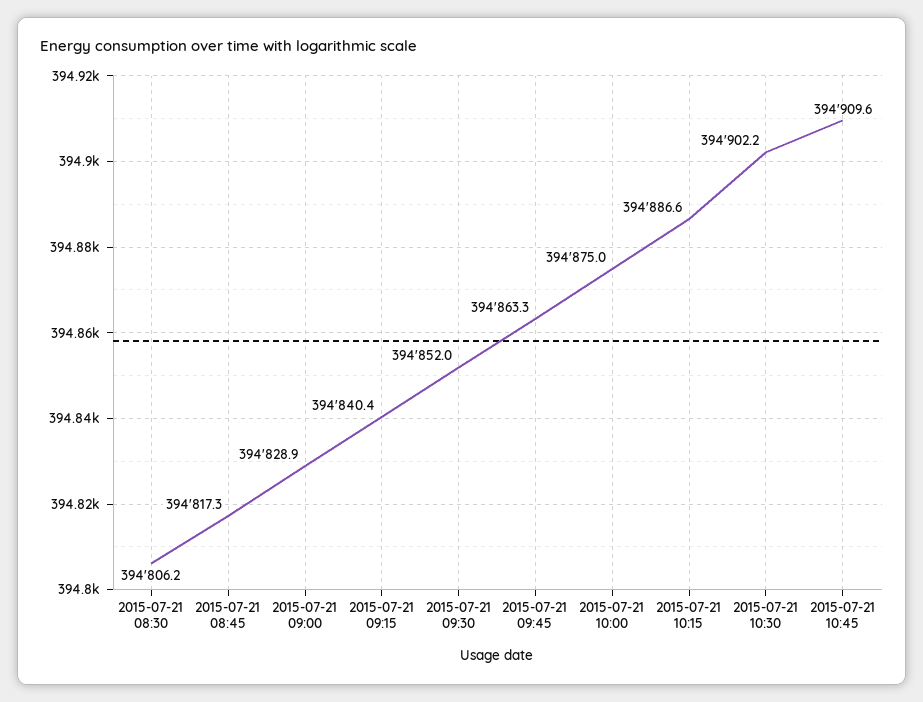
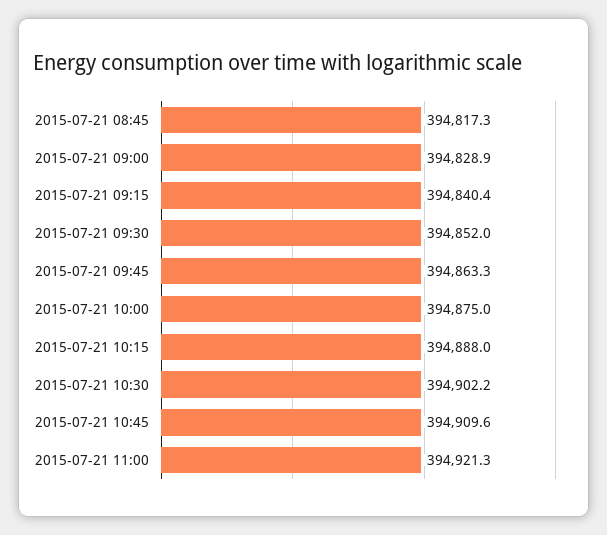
2015-07-21 08:30: 394806.2 -> none
2015-07-21 10:15: 394886.6 -> 394888
2015-07-21 11:00: none -> 394921.3

